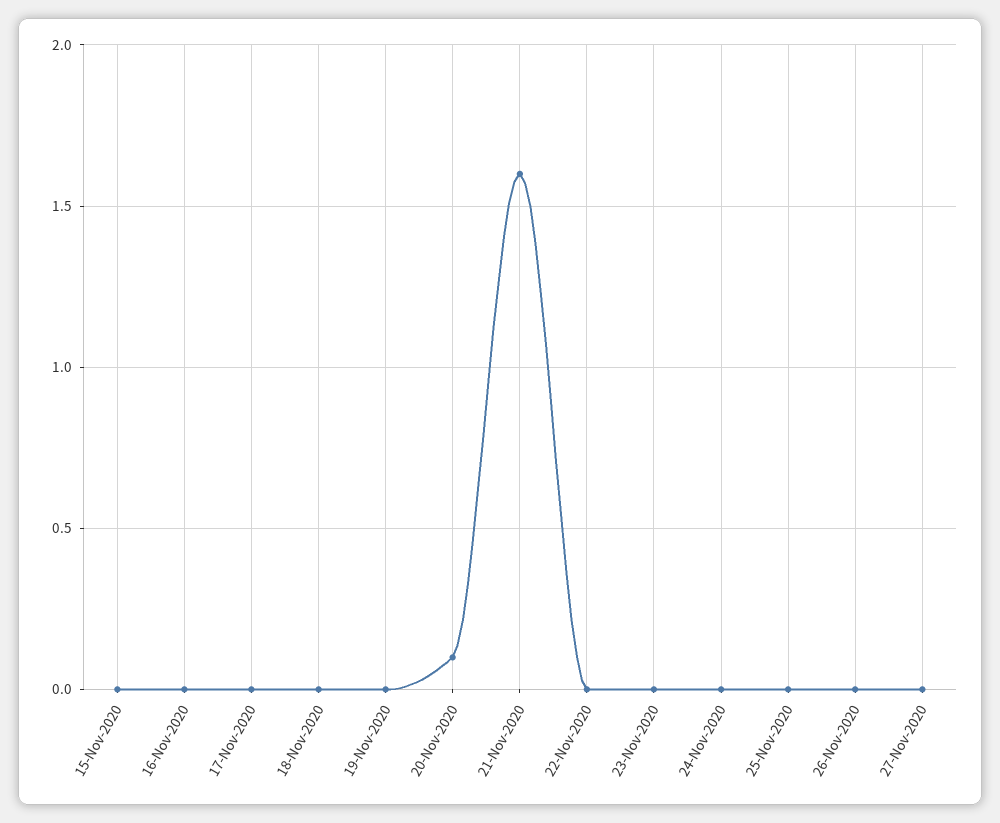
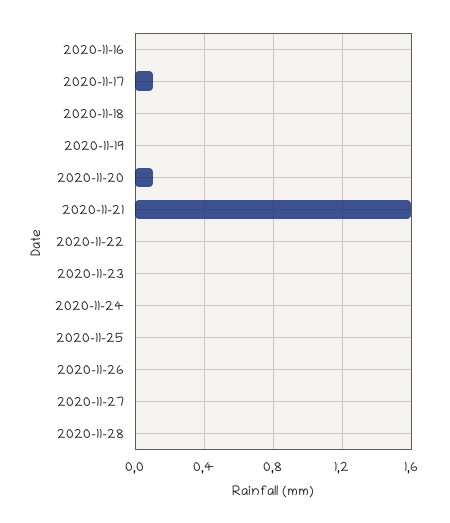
15-Nov-2020: 0 -> none
17-Nov-2020: 0 -> 0.1
2020-11-28: none -> 0

